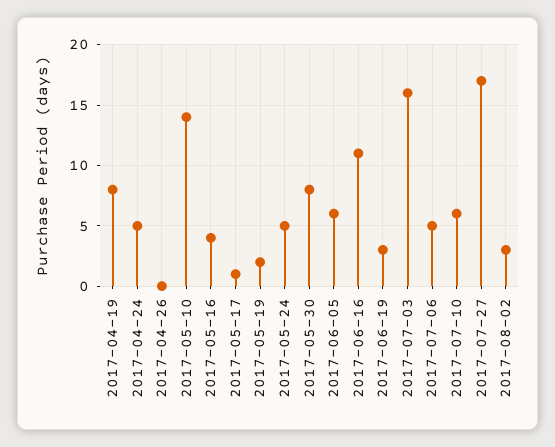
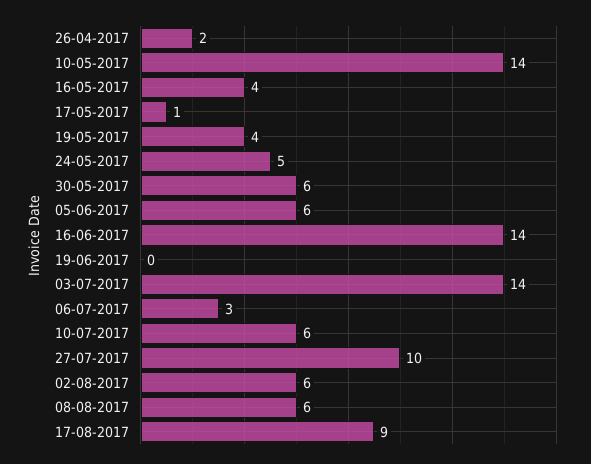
2017-04-19: 8 -> none
2017-04-24: 5 -> none
2017-04-26: 0 -> 2
2017-05-19: 2 -> 4
2017-05-30: 8 -> 6
2017-06-16: 11 -> 14
2017-06-19: 3 -> 0
2017-07-03: 16 -> 14
2017-07-06: 5 -> 3
2017-07-27: 17 -> 10
2017-08-02: 3 -> 6
08-08-2017: none -> 6
17-08-2017: none -> 9

